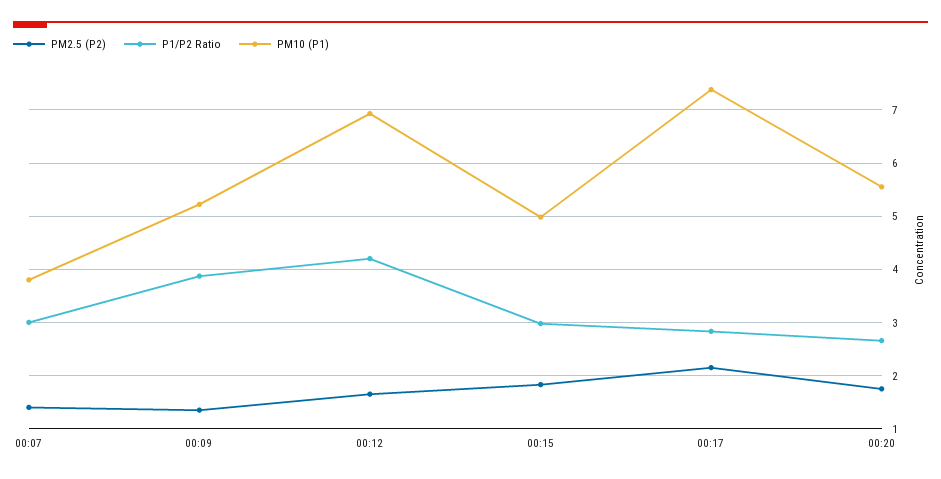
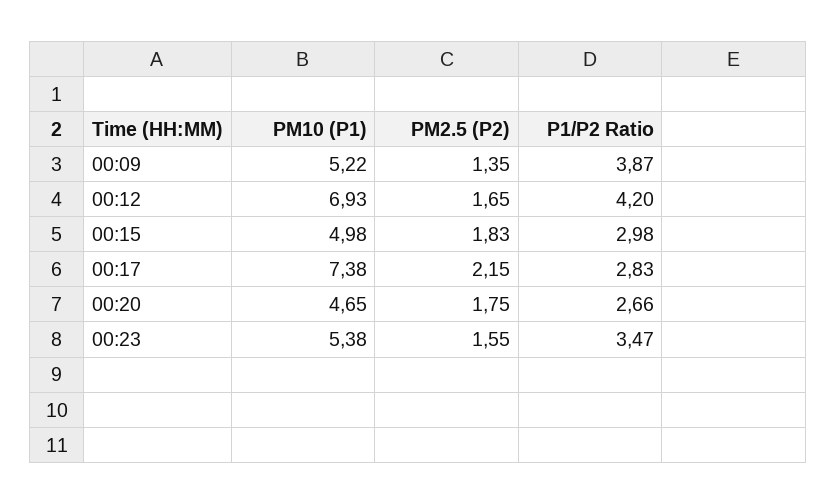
PM2.5 (P2), 00:07: 1.4 -> none
P1/P2 Ratio, 00:07: 3 -> none
PM10 (P1), 00:07: 3.8 -> none
PM10 (P1), 00:20: 5.6 -> 4.65
PM10 (P1), 00:23: none -> 5.38
PM2.5 (P2), 00:23: none -> 1.55
P1/P2 Ratio, 00:23: none -> 3.47

